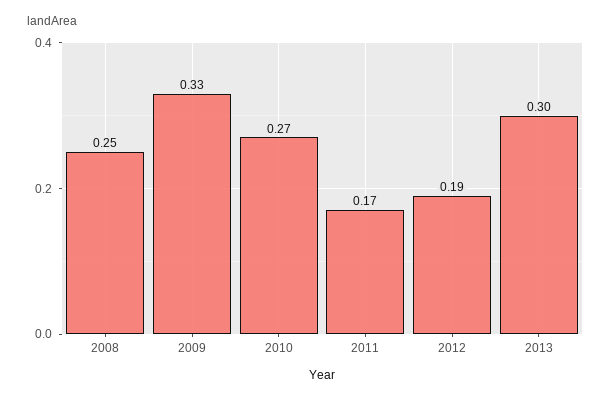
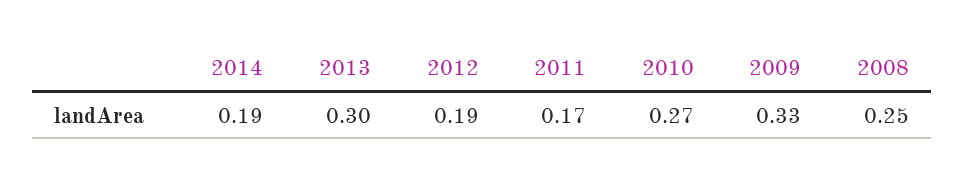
2014: none -> 0.19

